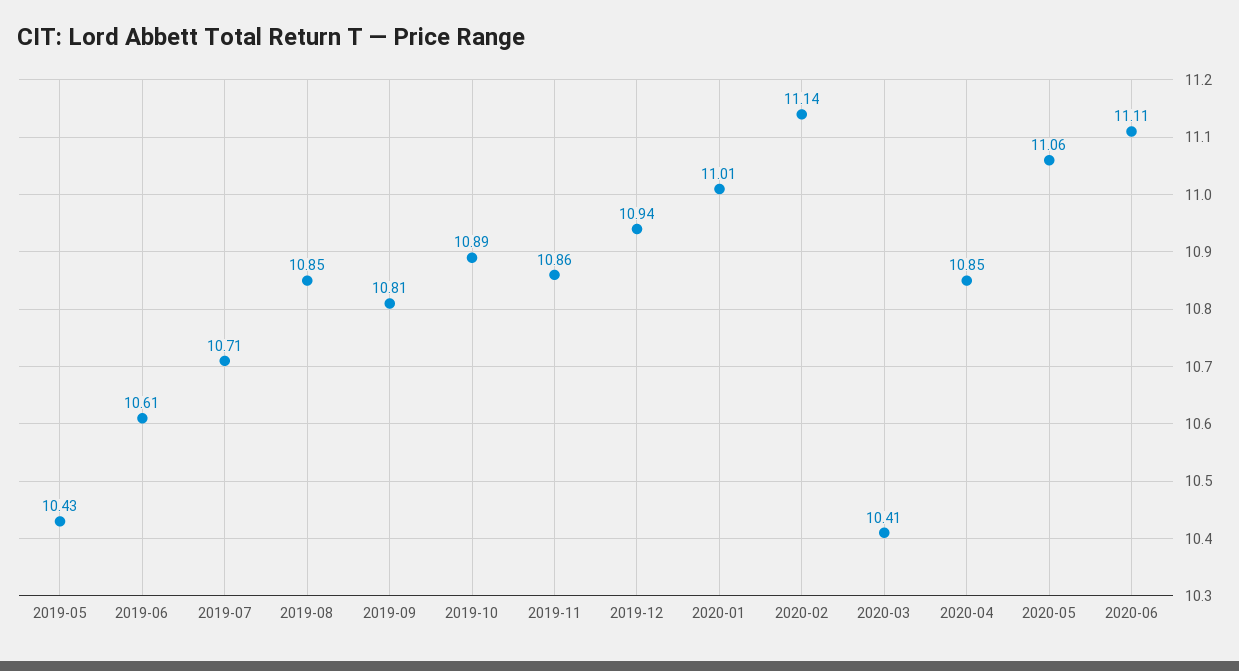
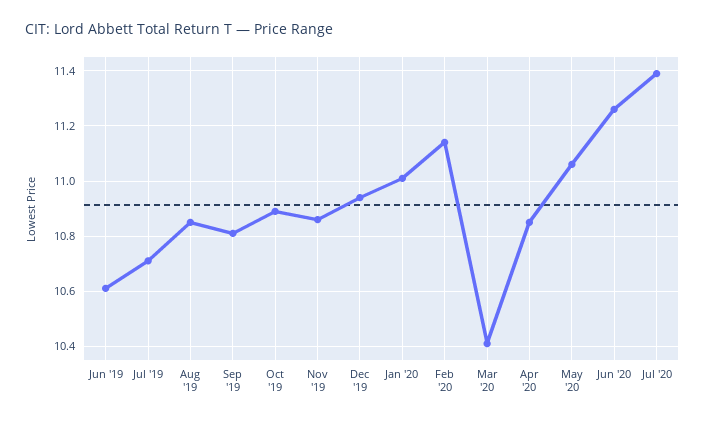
2019-05: 10.43 -> none
2020-06: 11.11 -> 11.25
Jul '20: none -> 11.4

